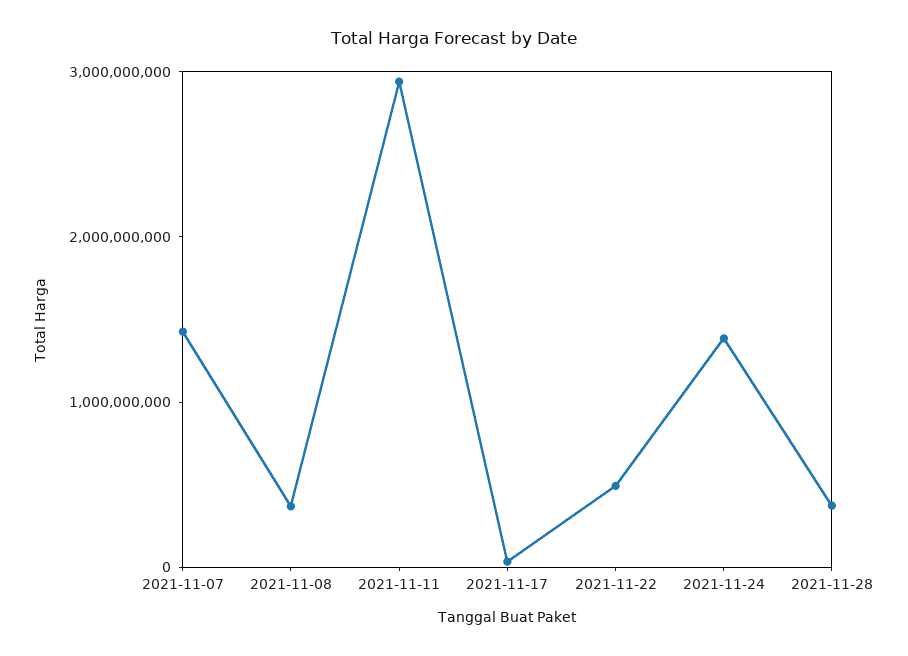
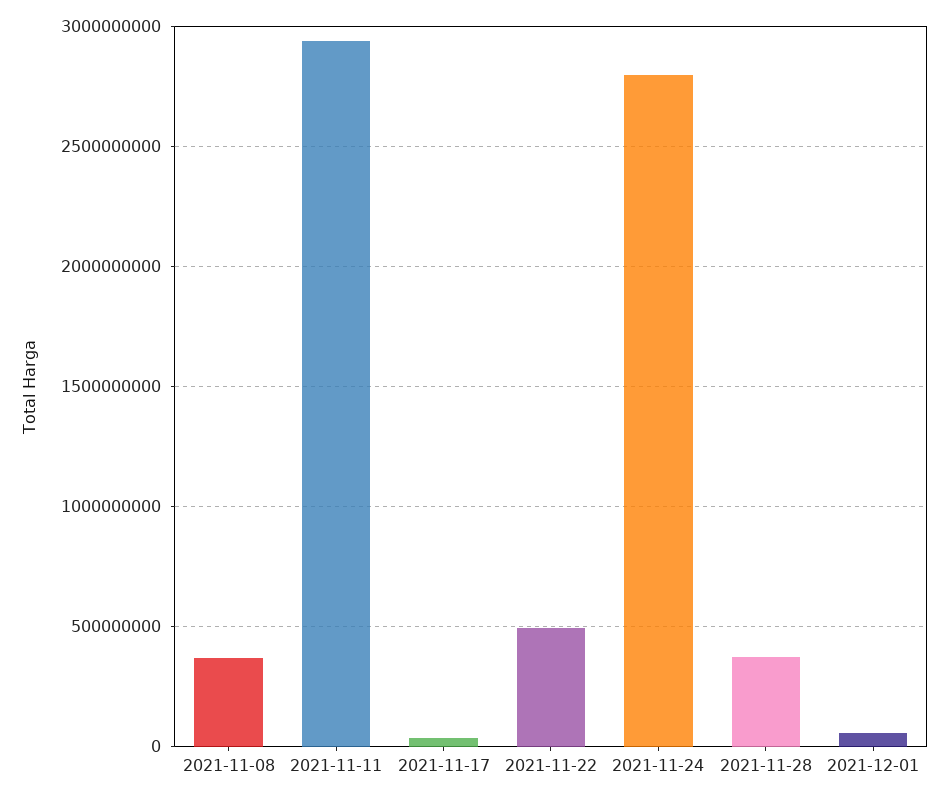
2021-11-07: 1400000000 -> none
2021-11-24: 1400000000 -> 2800000000
2021-12-01: none -> 50000000

